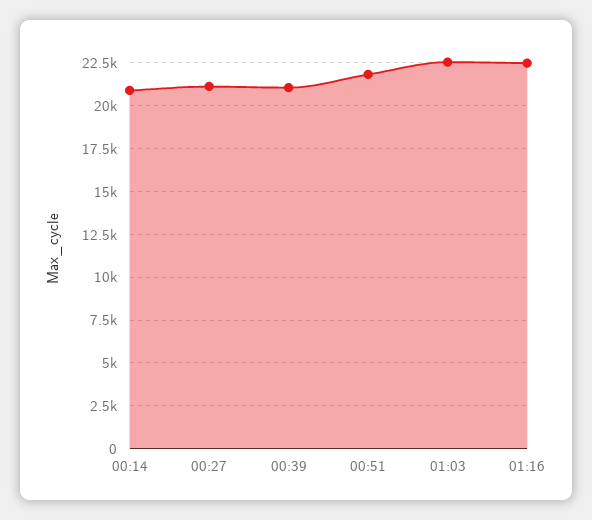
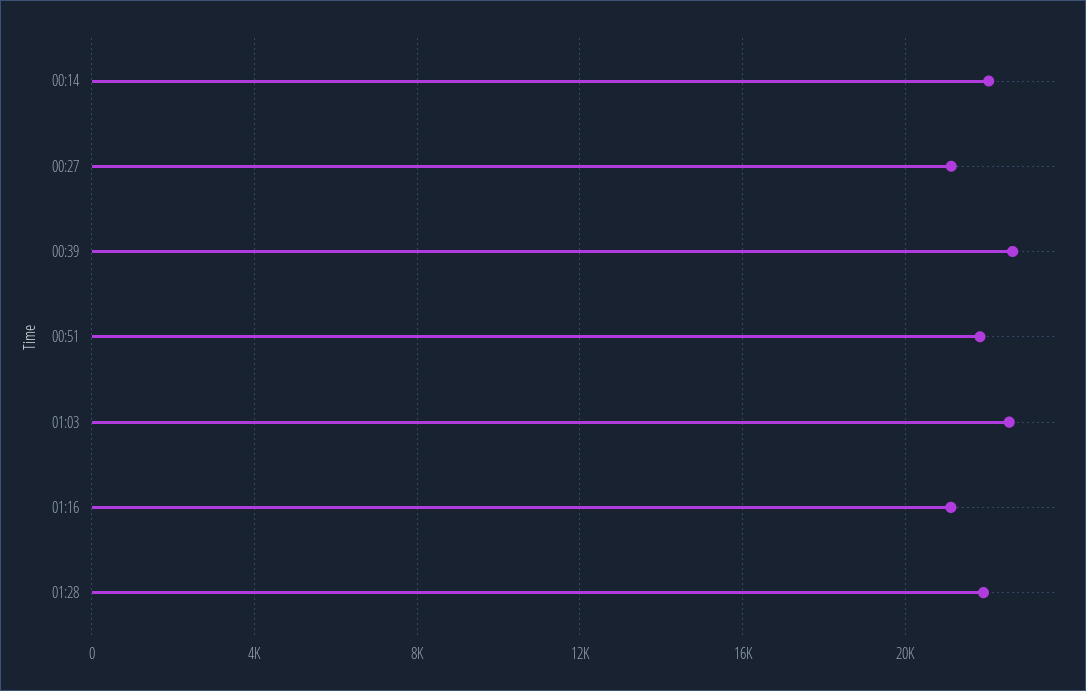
00:14: 21000 -> 22000
00:39: 21000 -> 22500
01:16: 22500 -> 21000
01:28: none -> 22000

